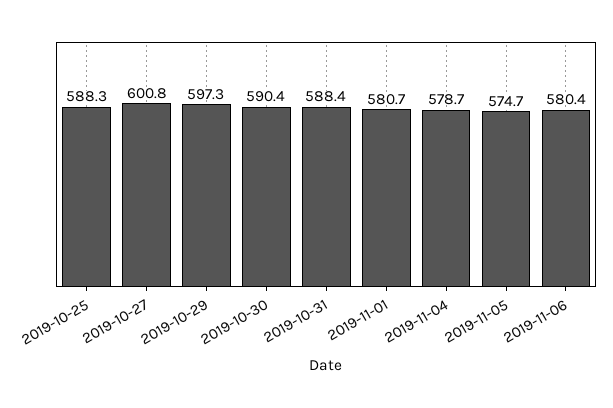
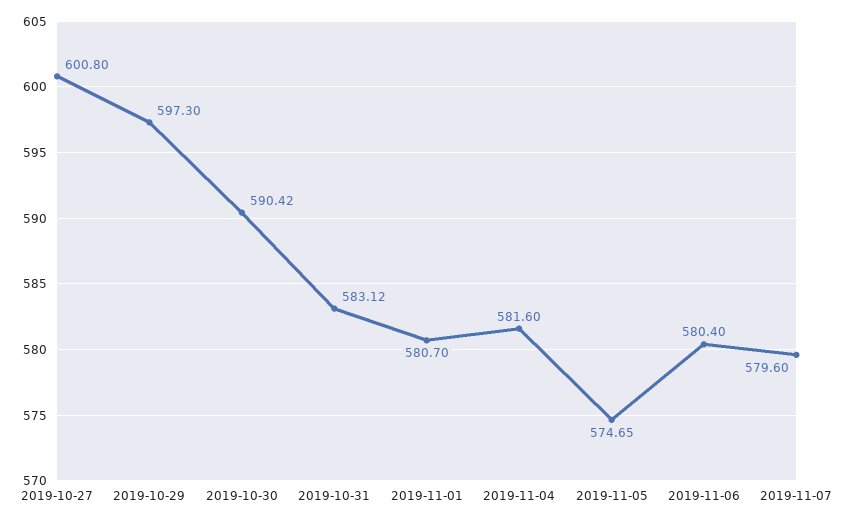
2019-10-25: 588.3 -> none
2019-10-31: 588.4 -> 583.12
2019-11-04: 578.7 -> 581.6
2019-11-07: none -> 579.6

